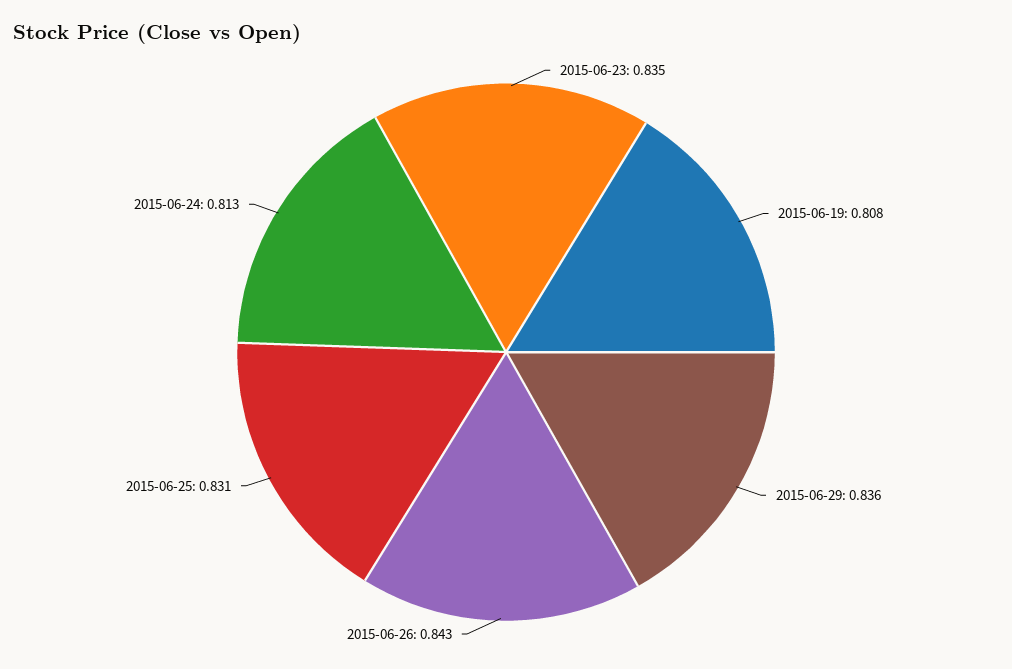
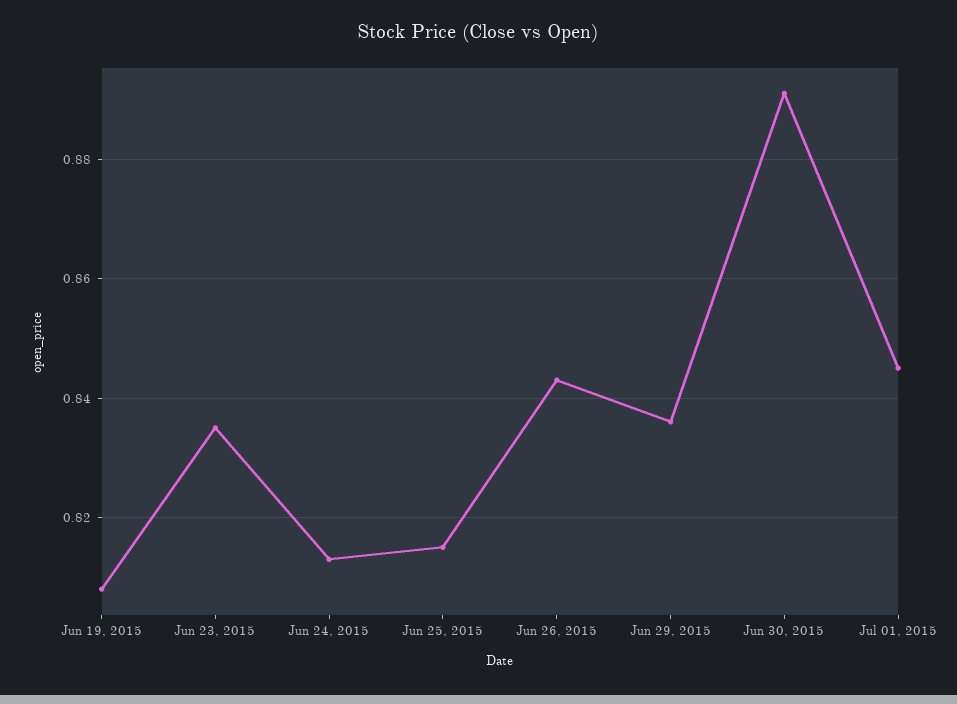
2015-06-25: 0.831 -> 0.815
Jun 30, 2015: none -> 0.89
Jul 01, 2015: none -> 0.845

